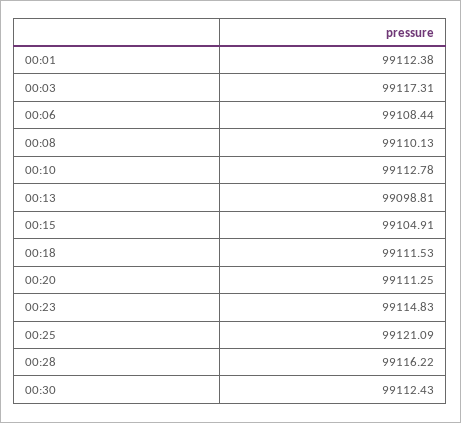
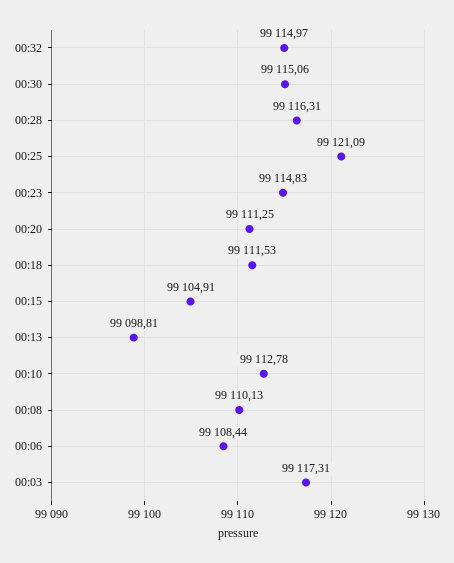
00:01: 99112.38 -> none
00:28: 99116.22 -> 99116.31
00:30: 99112.43 -> 99115.06
00:32: none -> 99114.97

